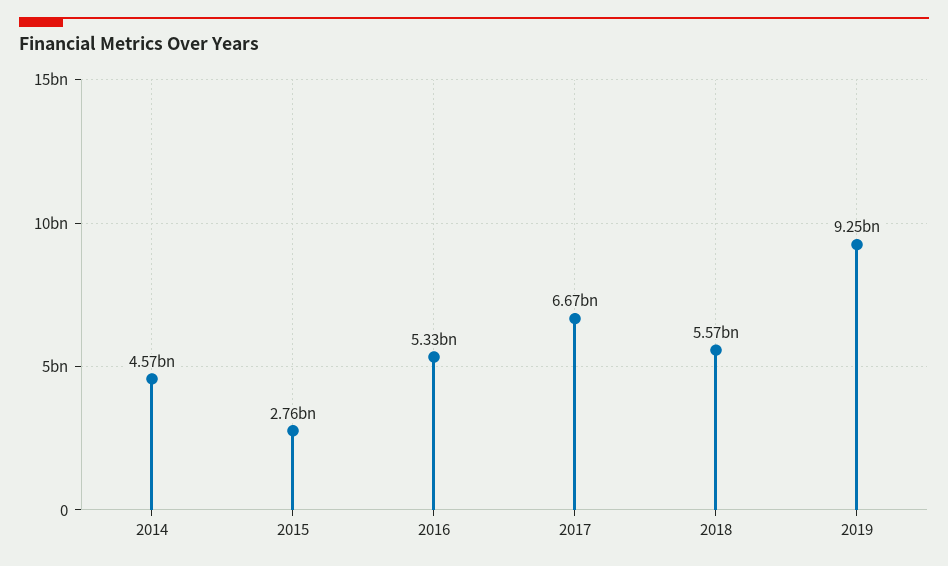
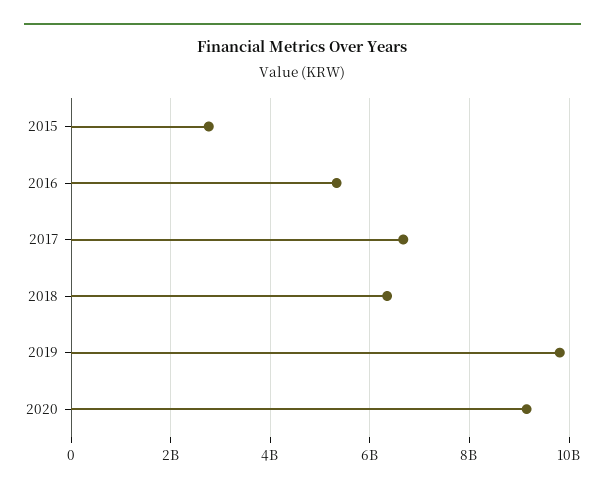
2014: 4570000000 -> none
2018: 5570000000 -> 6400000000
2019: 9250000000 -> 9800000000
2020: none -> 9200000000

